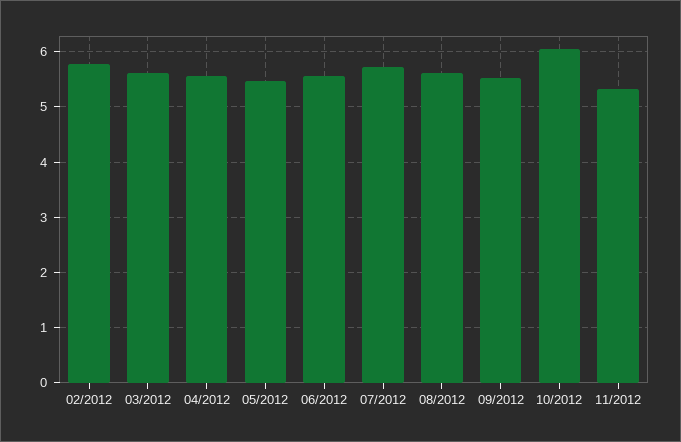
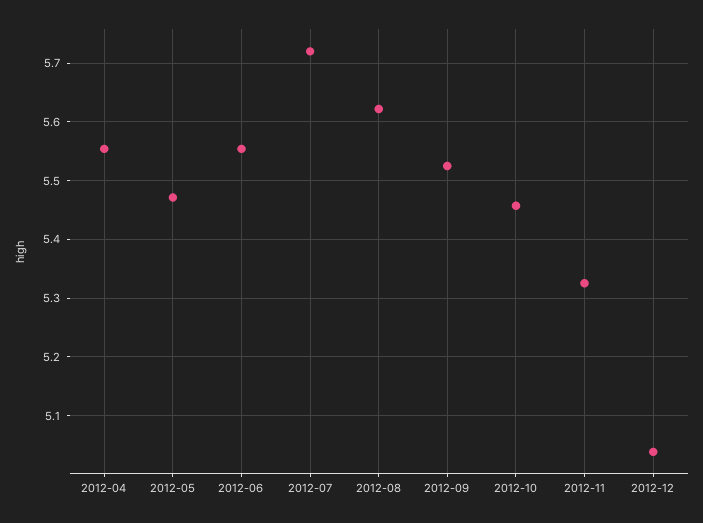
02/2012: 5.8 -> none
03/2012: 5.6 -> none
10/2012: 6 -> 5.46
2012-12: none -> 5.04

